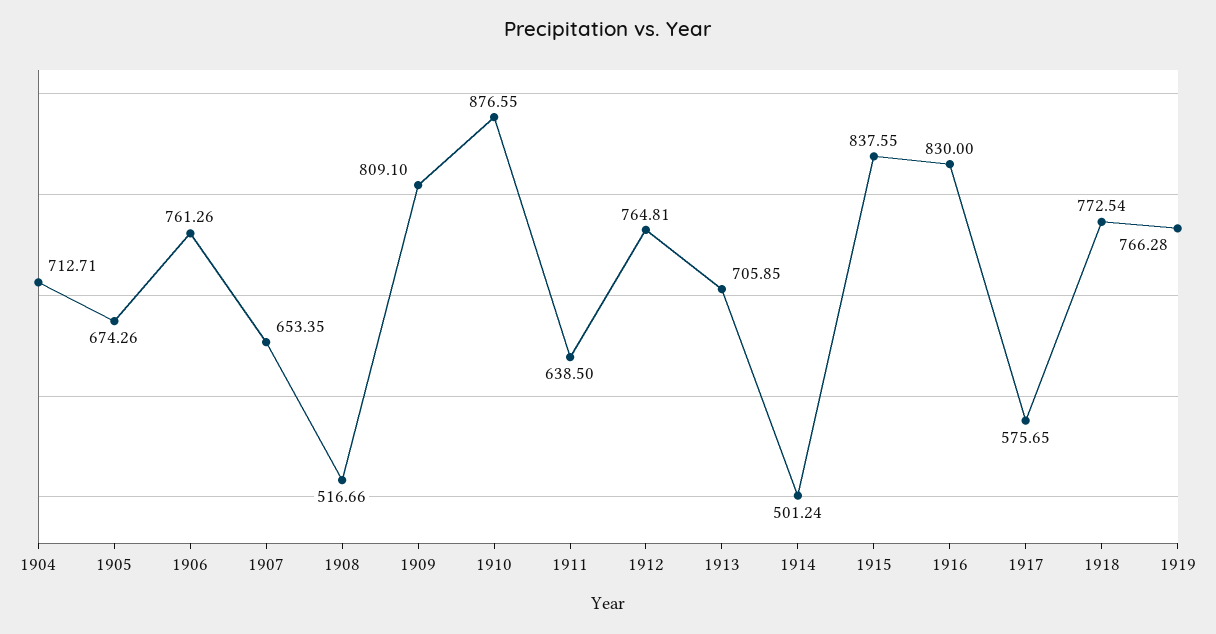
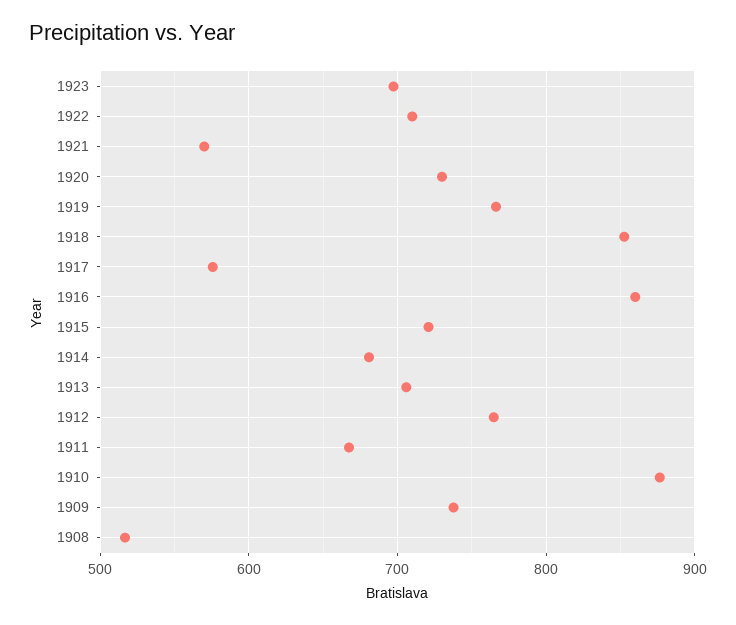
1904: 712.71 -> none
1905: 674.26 -> none
1906: 761.26 -> none
1907: 653.35 -> none
1909: 809.1 -> 740
1911: 638.5 -> 670
1914: 501.24 -> 680
1915: 837.55 -> 720
1916: 830 -> 860
1918: 772.54 -> 850
1923: none -> 700
1922: none -> 710
1921: none -> 570
1920: none -> 730

